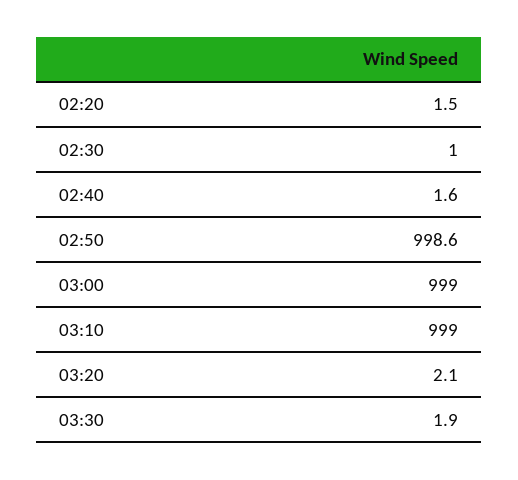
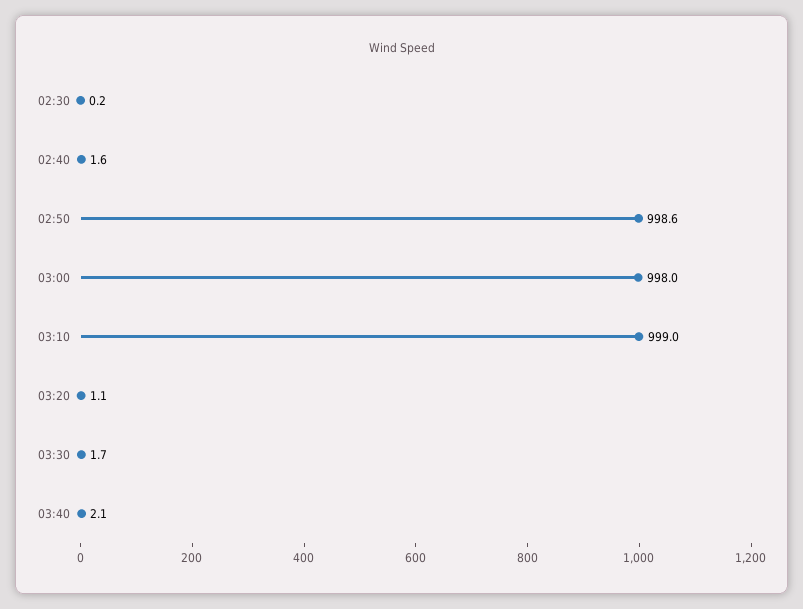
02:20: 1.5 -> none
02:30: 1 -> 0.2
03:00: 999 -> 998
03:20: 2.1 -> 1.1
03:30: 1.9 -> 1.7
03:40: none -> 2.1

